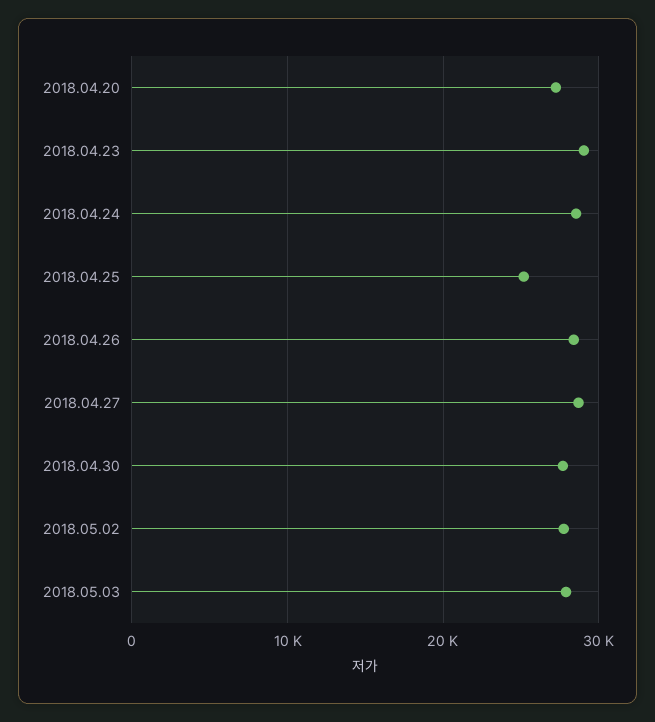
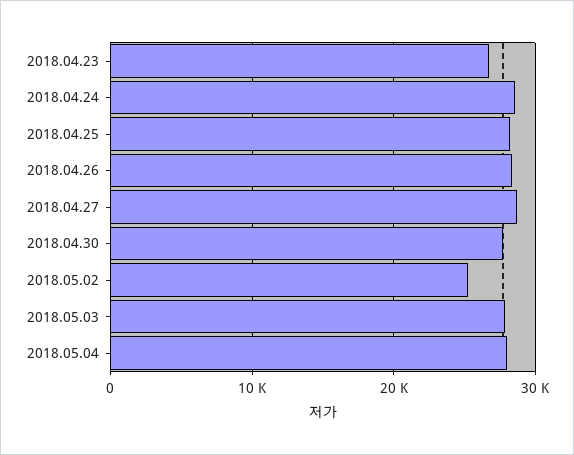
2018.04.20: 27000 -> none
2018.04.23: 29000 -> 27000
2018.04.25: 25000 -> 28000
2018.05.02: 28000 -> 25000
2018.05.04: none -> 28000

